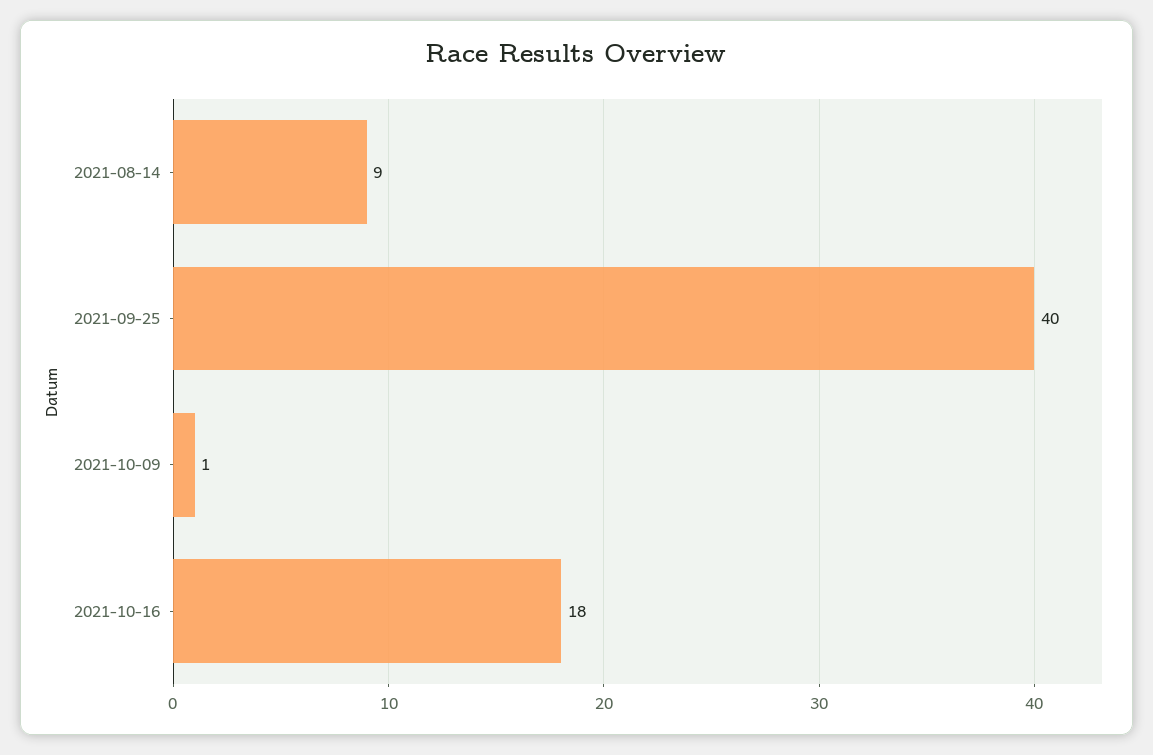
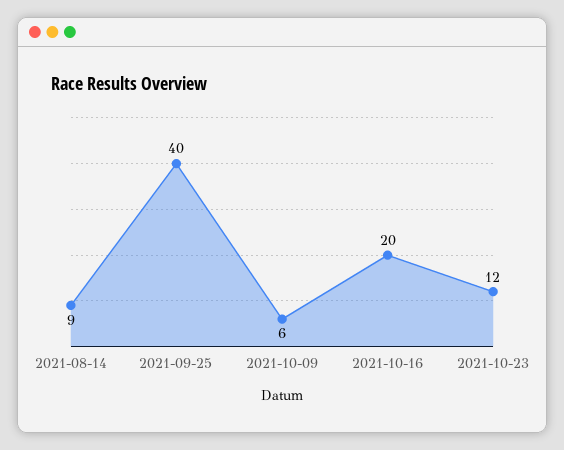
2021-10-09: 1 -> 6
2021-10-16: 18 -> 20
2021-10-23: none -> 12

